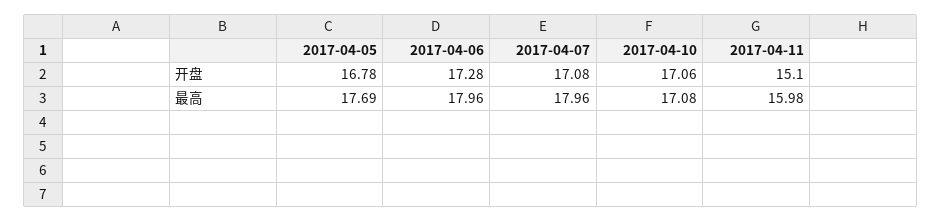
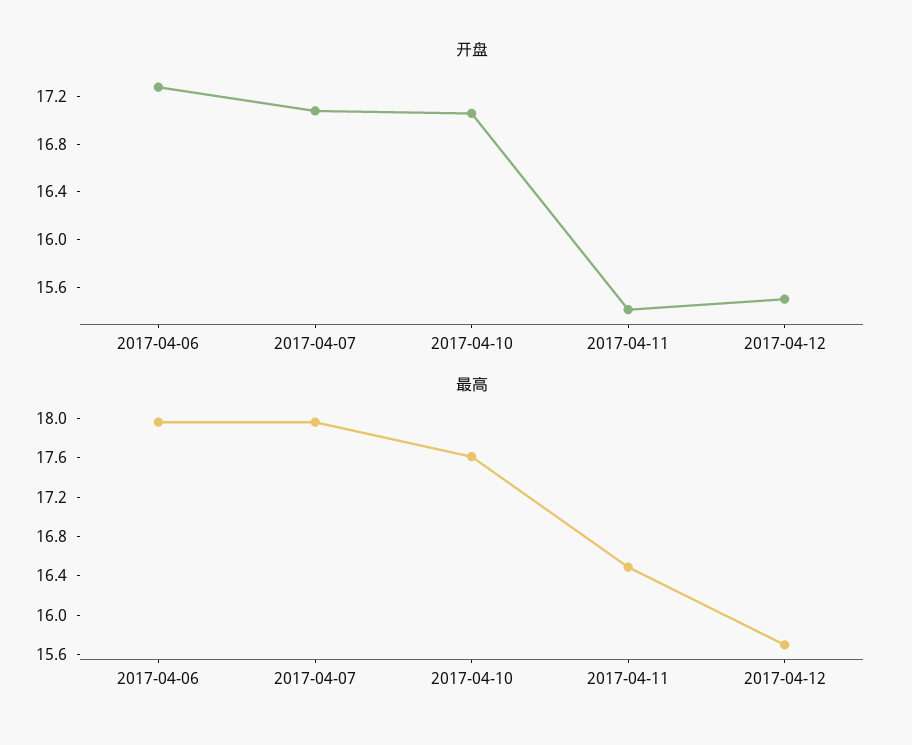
开盘, 2017-04-05: 16.78 -> none
开盘, 2017-04-11: 15.1 -> 15.4
最高, 2017-04-05: 17.69 -> none
最高, 2017-04-10: 17.08 -> 17.6
最高, 2017-04-11: 15.98 -> 16.5
开盘, 2017-04-12: none -> 15.5
最高, 2017-04-12: none -> 15.7

